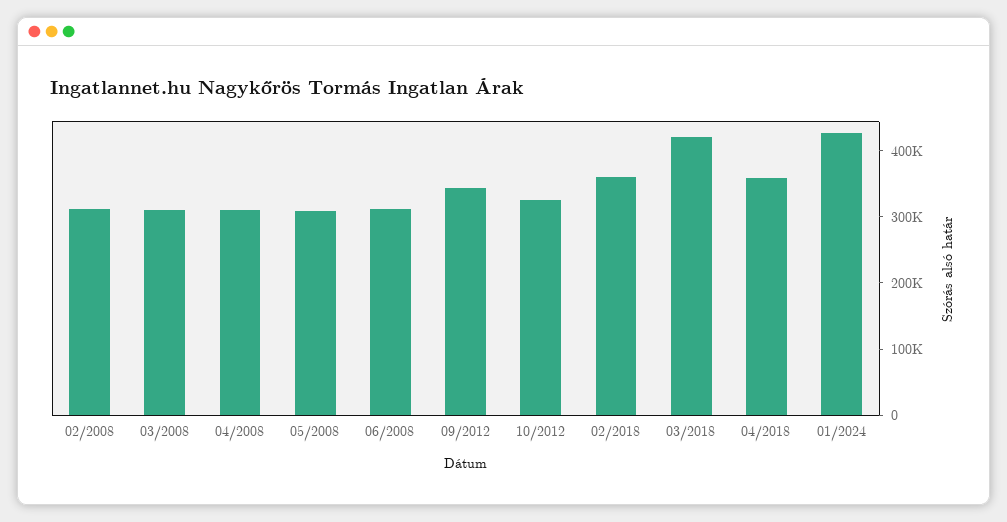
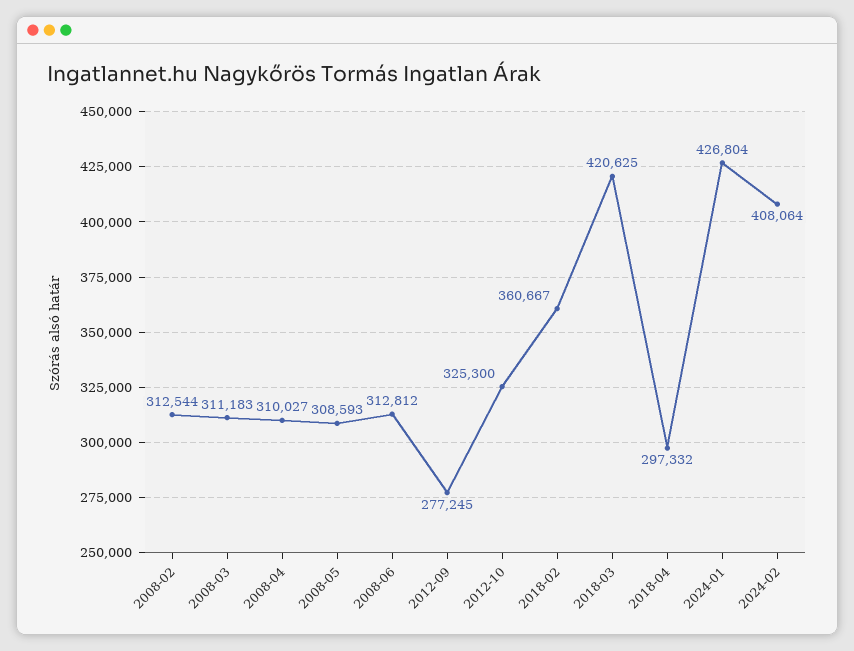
09/2012: 340000 -> 277245
04/2018: 360000 -> 297332
2024-02: none -> 408064

